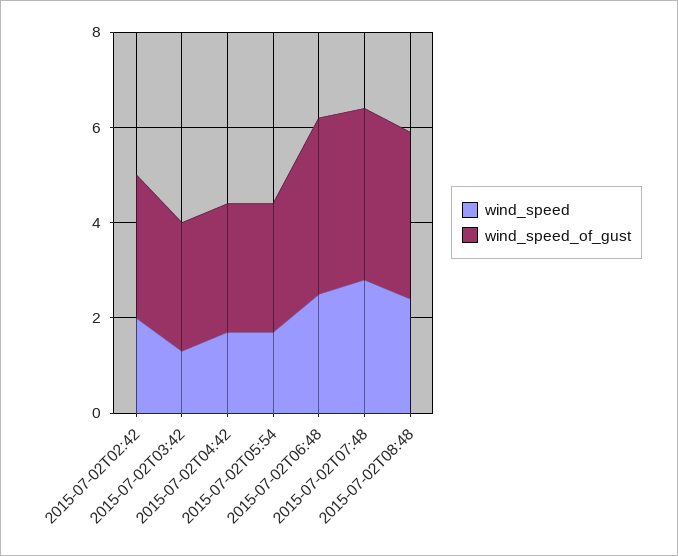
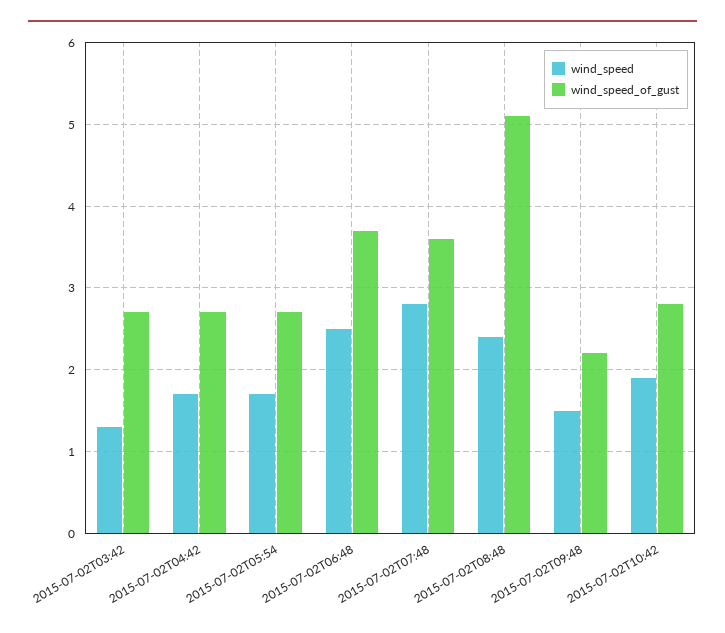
wind_speed, 2015-07-02T02:42: 2 -> none
wind_speed_of_gust, 2015-07-02T02:42: 3 -> none
wind_speed_of_gust, 2015-07-02T08:48: 3.5 -> 5.1
wind_speed, 2015-07-02T09:48: none -> 1.5
wind_speed_of_gust, 2015-07-02T09:48: none -> 2.2
wind_speed, 2015-07-02T10:42: none -> 1.9
wind_speed_of_gust, 2015-07-02T10:42: none -> 2.8

